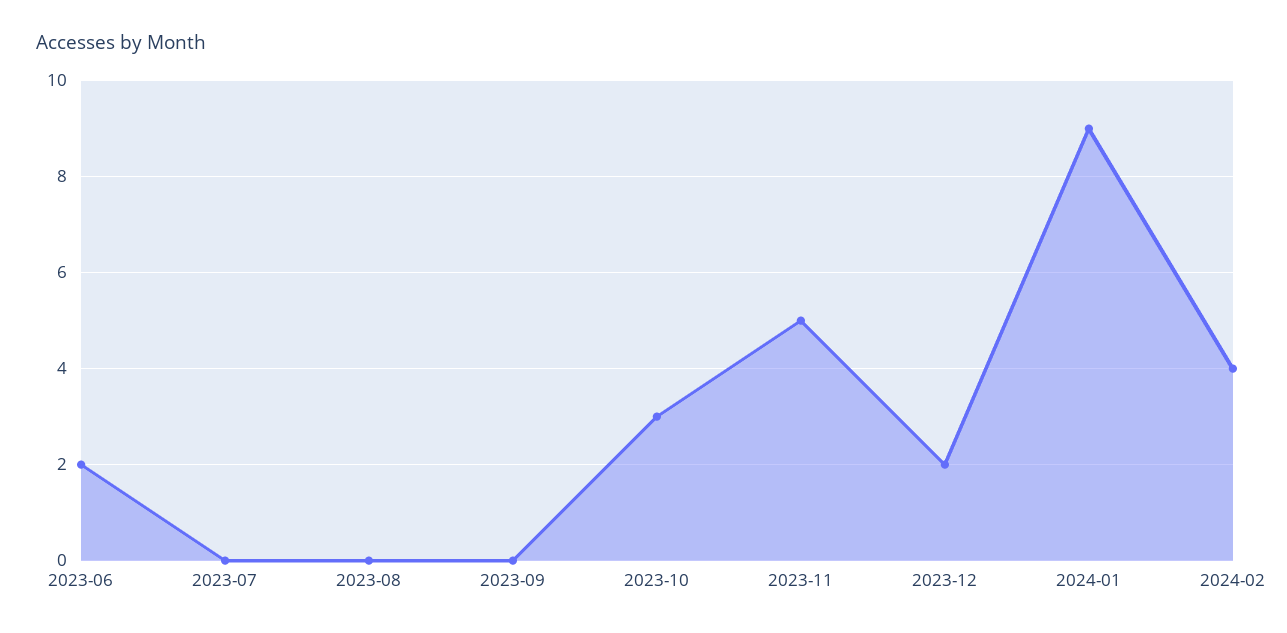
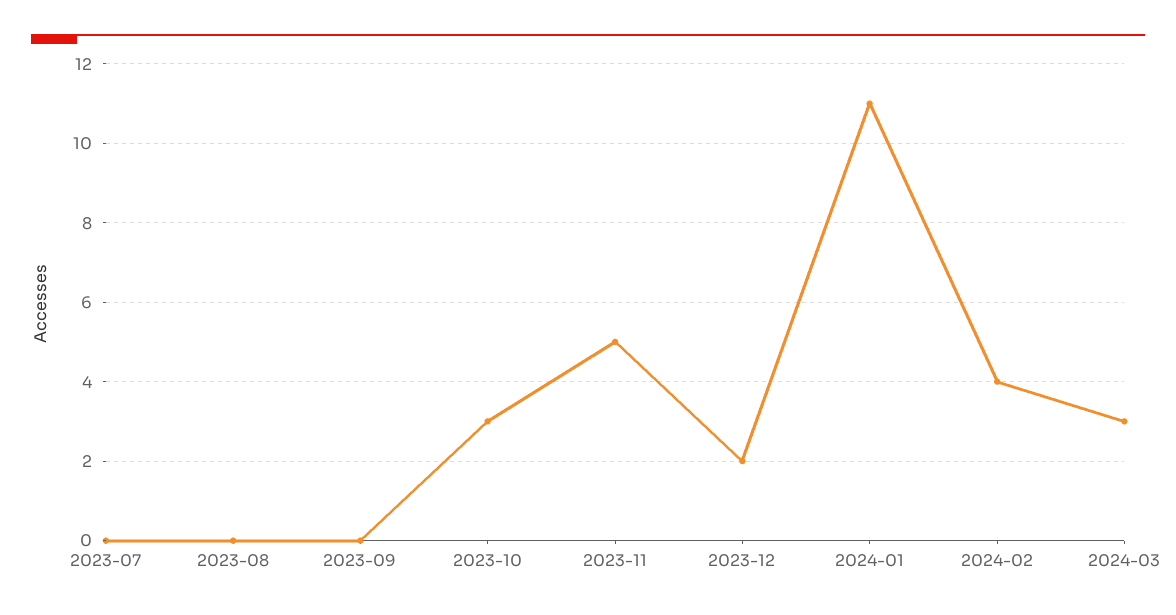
2023-06: 2 -> none
2024-01: 9 -> 11
2024-03: none -> 3

